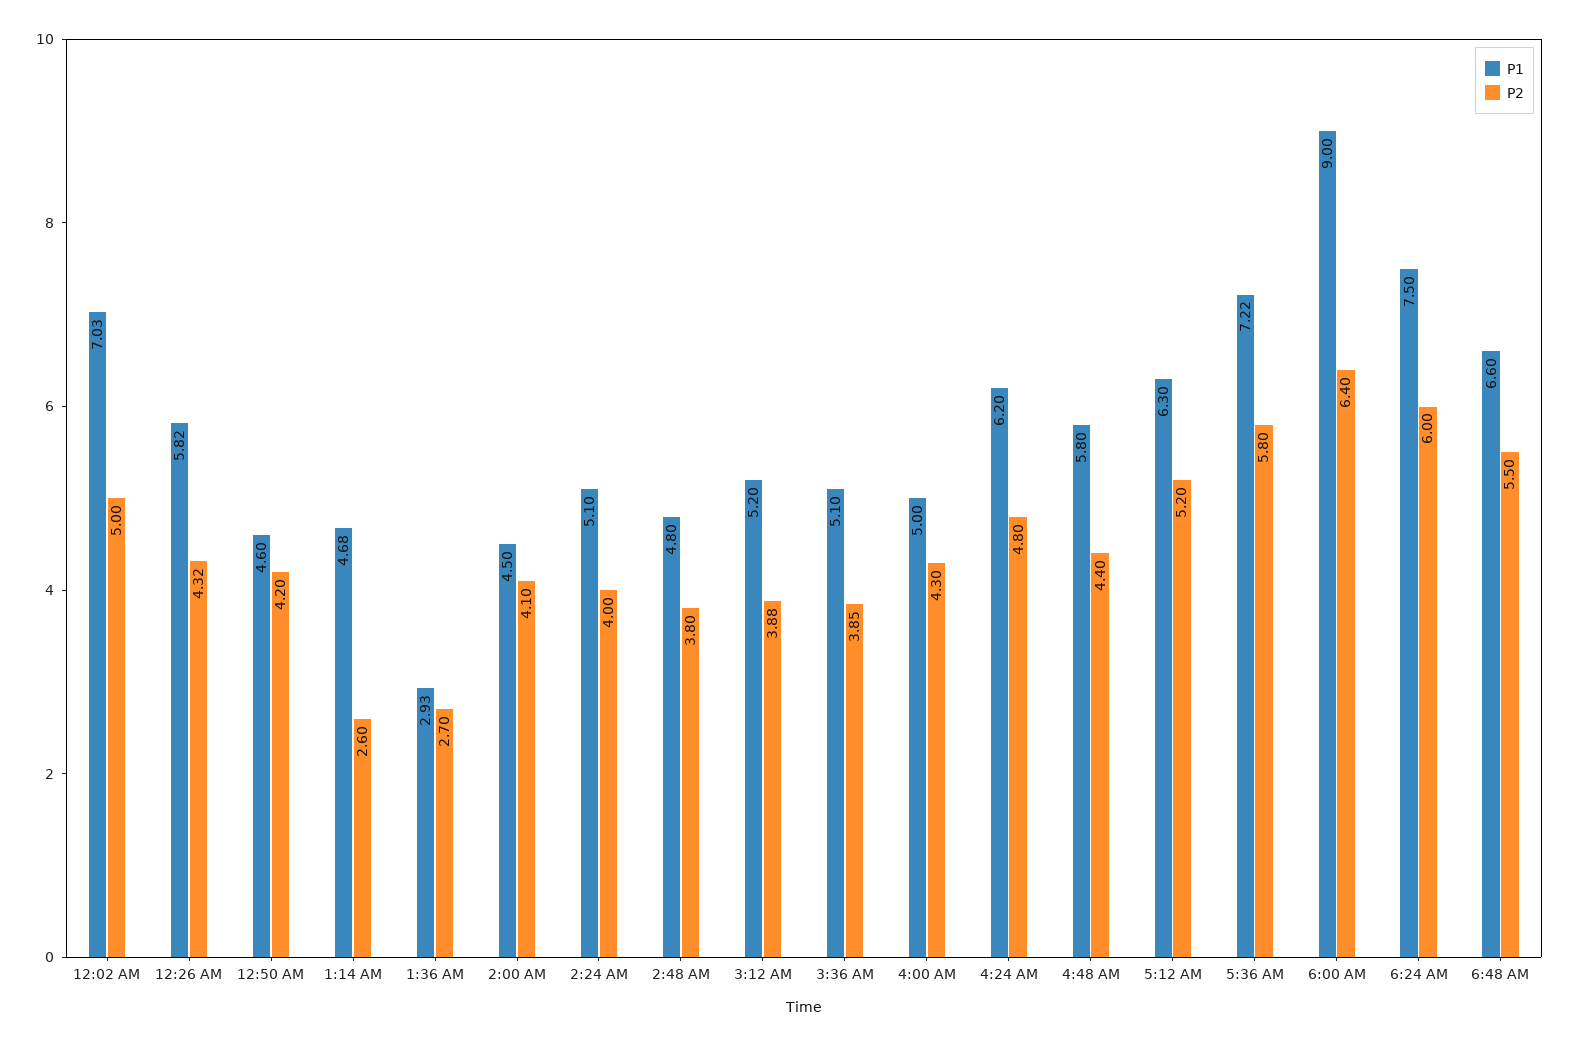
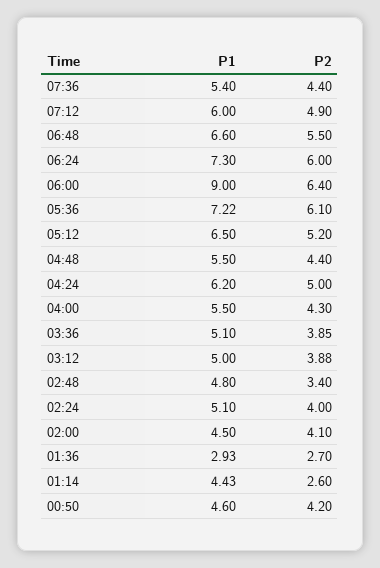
P1, 12:02 AM: 7.03 -> none
P2, 12:02 AM: 5 -> none
P1, 12:26 AM: 5.82 -> none
P2, 12:26 AM: 4.32 -> none
P1, 1:14 AM: 4.68 -> 4.43
P2, 2:48 AM: 3.8 -> 3.4
P1, 3:12 AM: 5.2 -> 5
P1, 4:00 AM: 5 -> 5.5
P2, 4:24 AM: 4.8 -> 5
P1, 4:48 AM: 5.8 -> 5.5
P1, 5:12 AM: 6.3 -> 6.5
P2, 5:36 AM: 5.8 -> 6.1
P1, 6:24 AM: 7.5 -> 7.3
P1, 07:36: none -> 5.4
P2, 07:36: none -> 4.4
P1, 07:12: none -> 6
P2, 07:12: none -> 4.9

